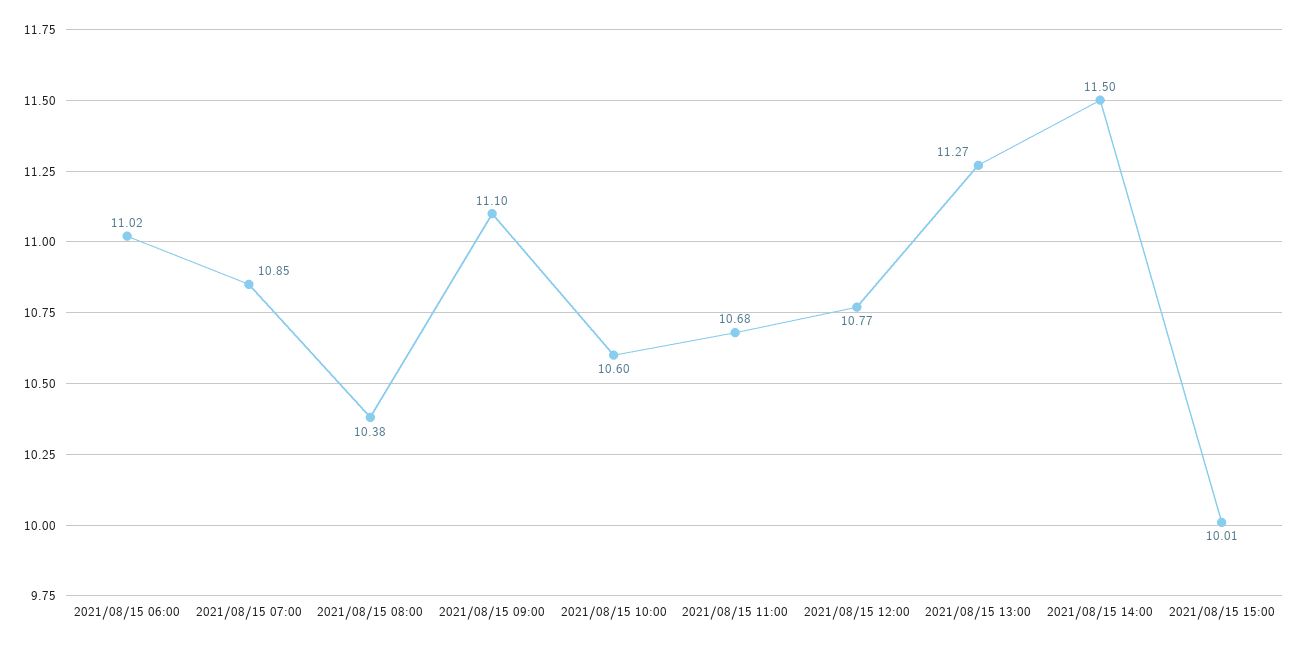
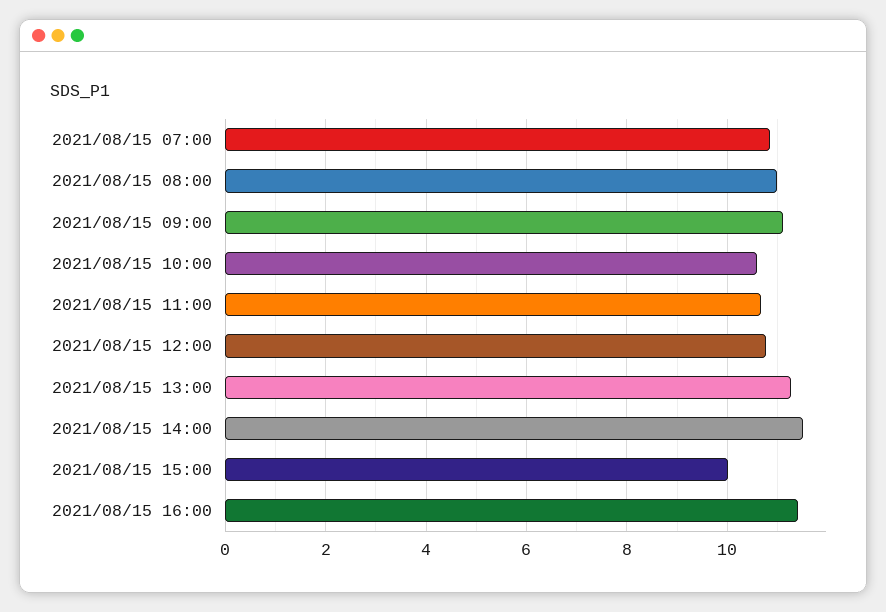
2021/08/15 06:00: 11.02 -> none
2021/08/15 08:00: 10.38 -> 11
2021/08/15 16:00: none -> 11.4

